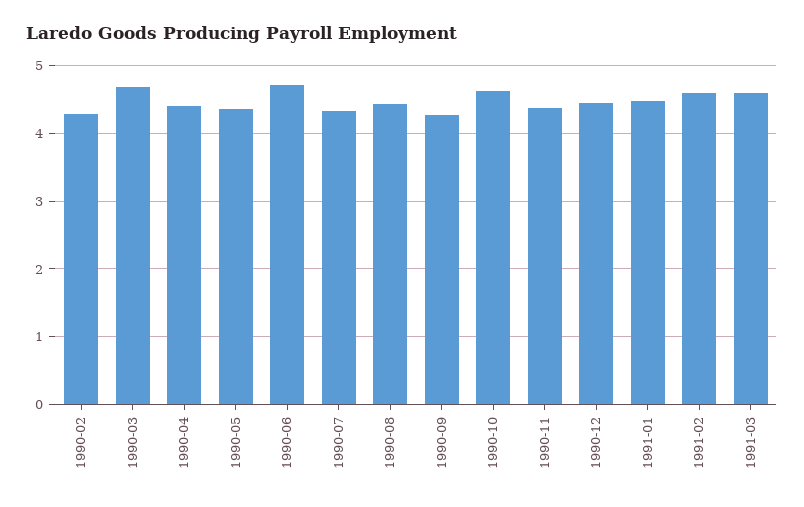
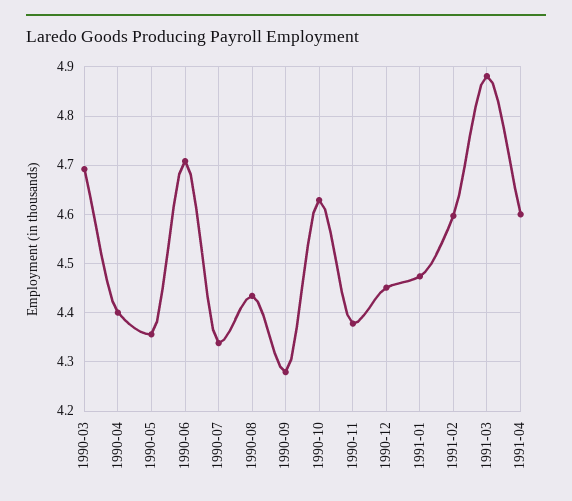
1990-02: 4.3 -> none
1991-03: 4.6 -> 4.88
1991-04: none -> 4.6

